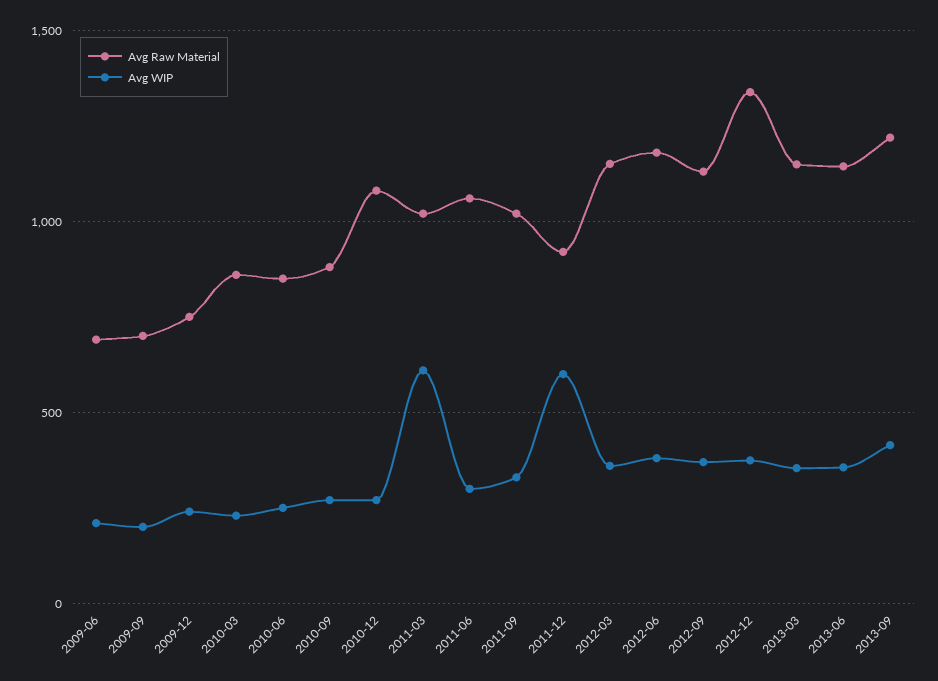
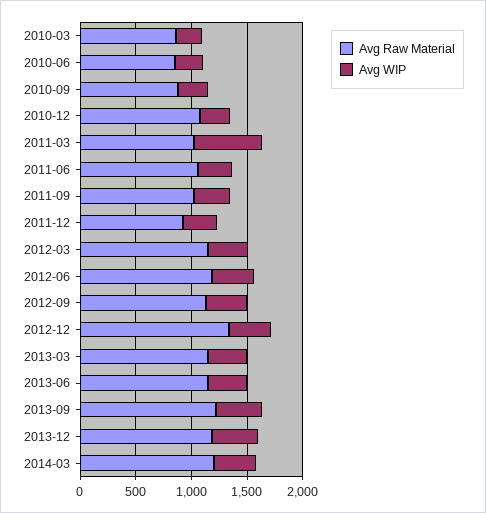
Avg Raw Material, 2009-06: 700 -> none
Avg WIP, 2009-06: 200 -> none
Avg Raw Material, 2009-09: 700 -> none
Avg WIP, 2009-09: 200 -> none
Avg Raw Material, 2009-12: 750 -> none
Avg WIP, 2009-12: 250 -> none
Avg WIP, 2011-12: 600 -> 300
Avg Raw Material, 2013-12: none -> 1200
Avg WIP, 2013-12: none -> 400
Avg Raw Material, 2014-03: none -> 1200
Avg WIP, 2014-03: none -> 400

